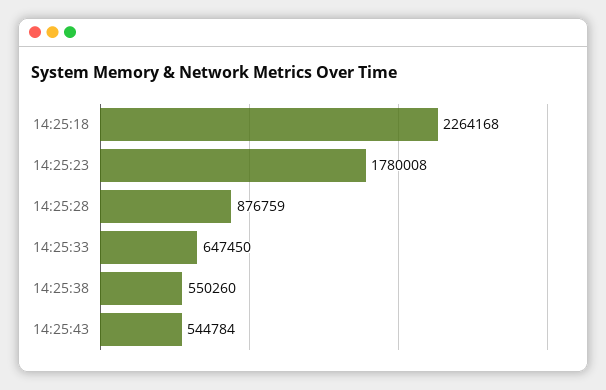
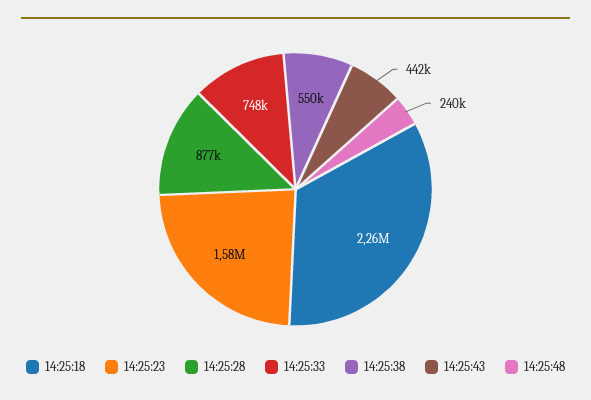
14:25:23: 1780008 -> 1580000
14:25:33: 647450 -> 748000
14:25:43: 544784 -> 442000
14:25:48: none -> 240000

